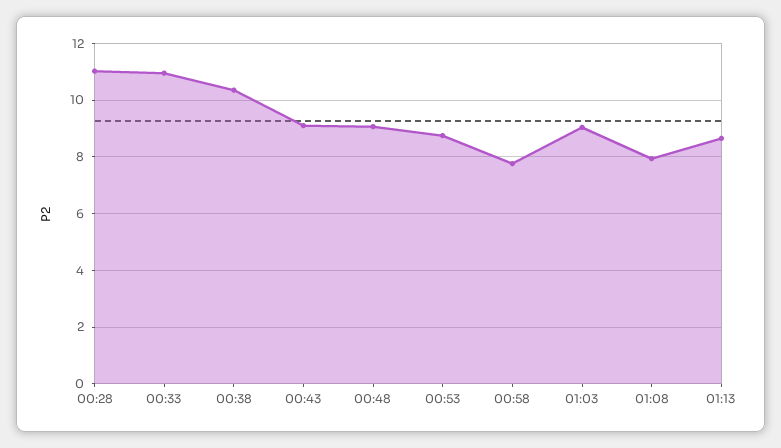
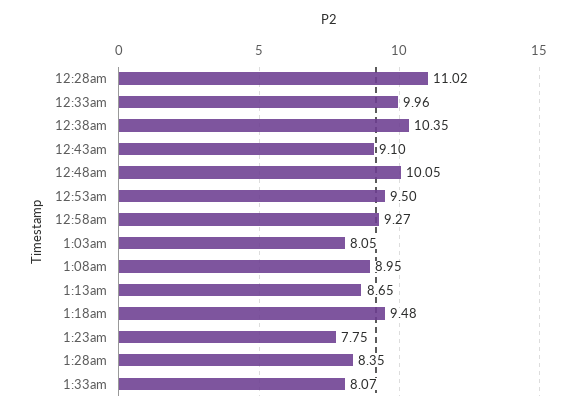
00:33: 11 -> 9.96
00:48: 9 -> 10.05
00:53: 8.75 -> 9.5
00:58: 7.75 -> 9.27
01:03: 9 -> 8.05
01:08: 8 -> 8.95
1:18am: none -> 9.48
1:23am: none -> 7.75
1:28am: none -> 8.35
1:33am: none -> 8.07

